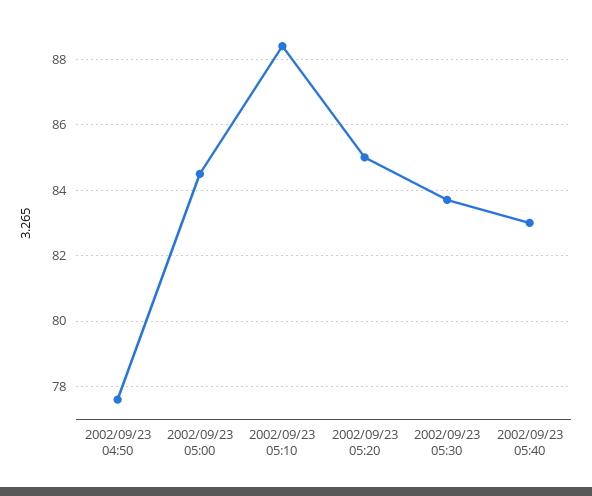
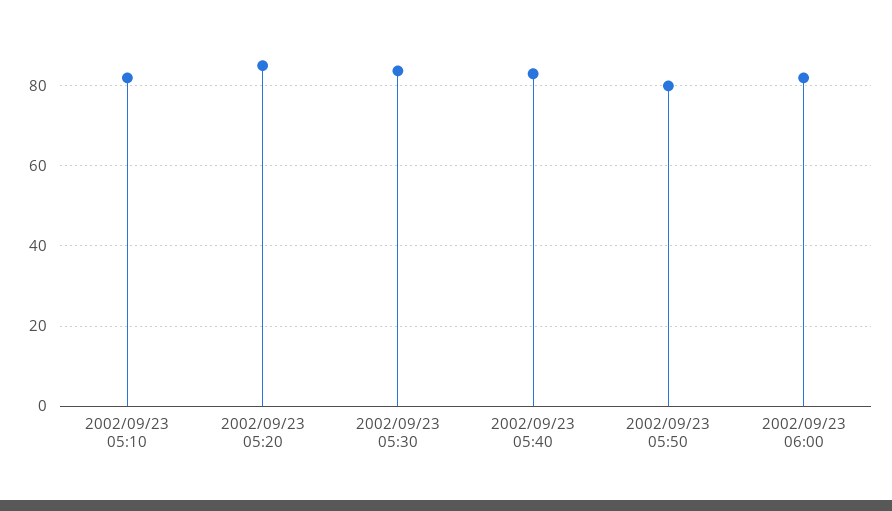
2002/09/23 04:50: 77.5 -> none
2002/09/23 05:00: 84.5 -> none
2002/09/23 05:10: 88.5 -> 82
2002/09/23 05:50: none -> 80
2002/09/23 06:00: none -> 82

